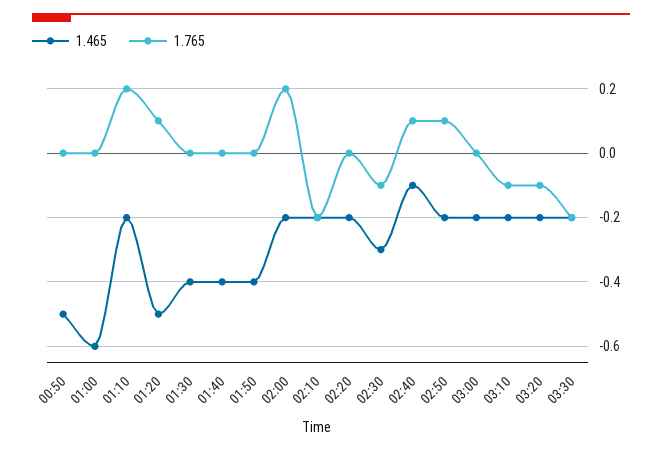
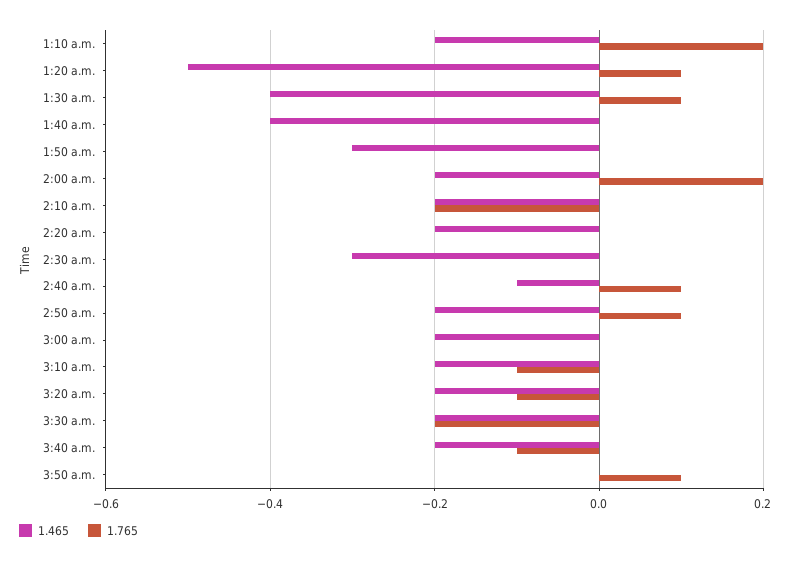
1.465, 00:50: -0.5 -> none
1.765, 00:50: 0 -> none
1.465, 01:00: -0.6 -> none
1.765, 01:00: 0 -> none
1.765, 01:30: 0 -> 0.1
1.465, 01:50: -0.4 -> -0.3
1.765, 02:30: -0.1 -> 0
1.465, 3:40 a.m.: none -> -0.2
1.765, 3:40 a.m.: none -> -0.1
1.465, 3:50 a.m.: none -> 0
1.765, 3:50 a.m.: none -> 0.1

